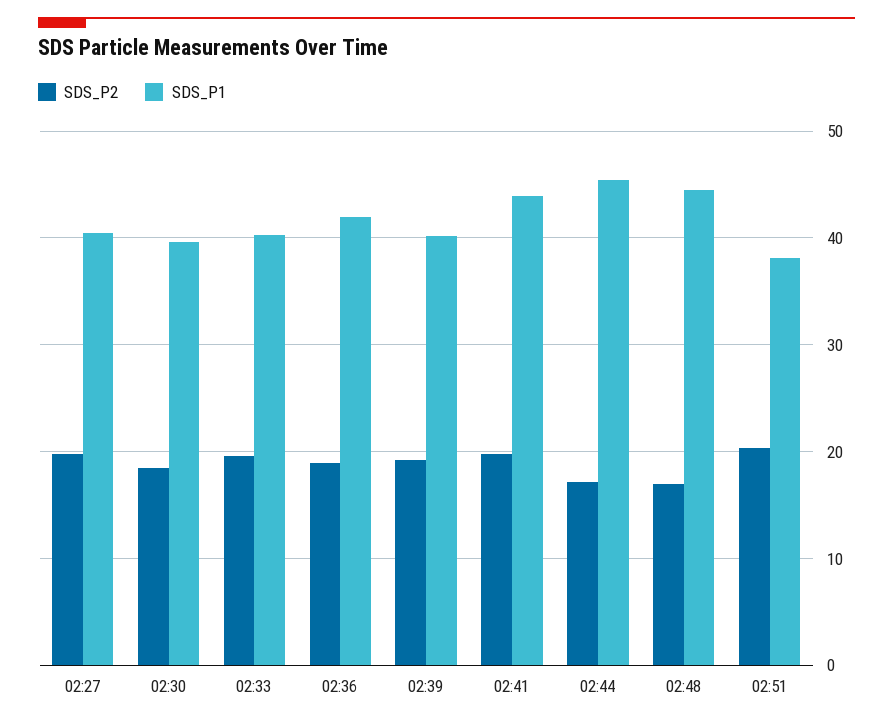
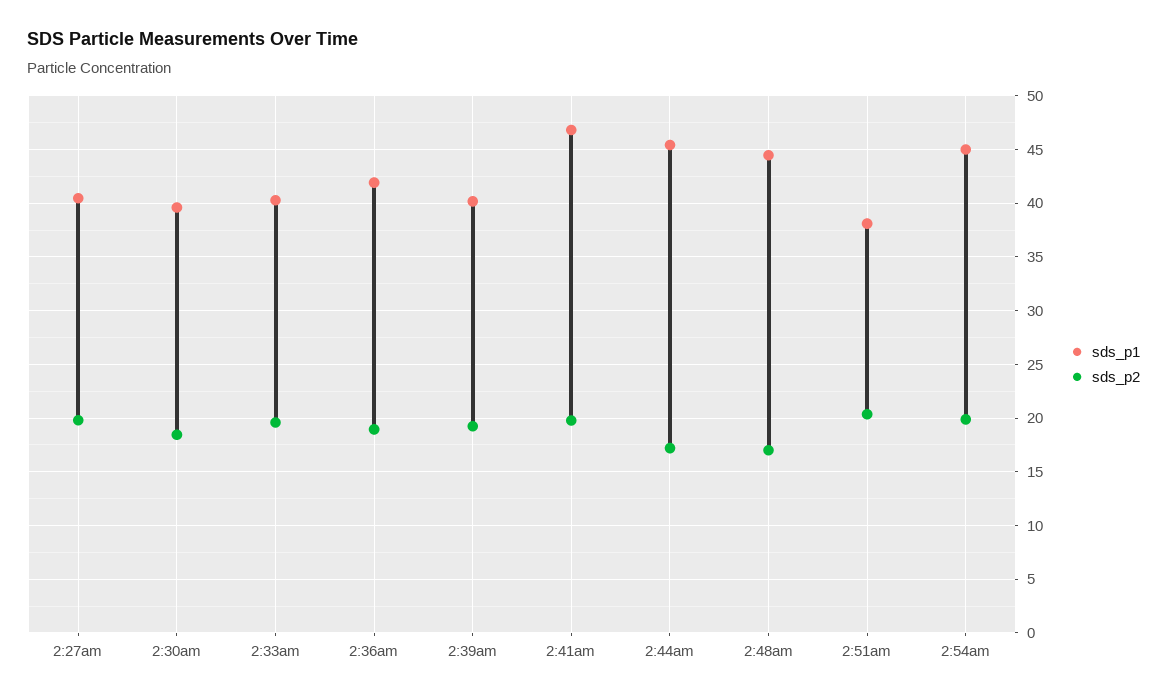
SDS_P1, 02:41: 44 -> 47
SDS_P1, 2:54am: none -> 45
SDS_P2, 2:54am: none -> 20

